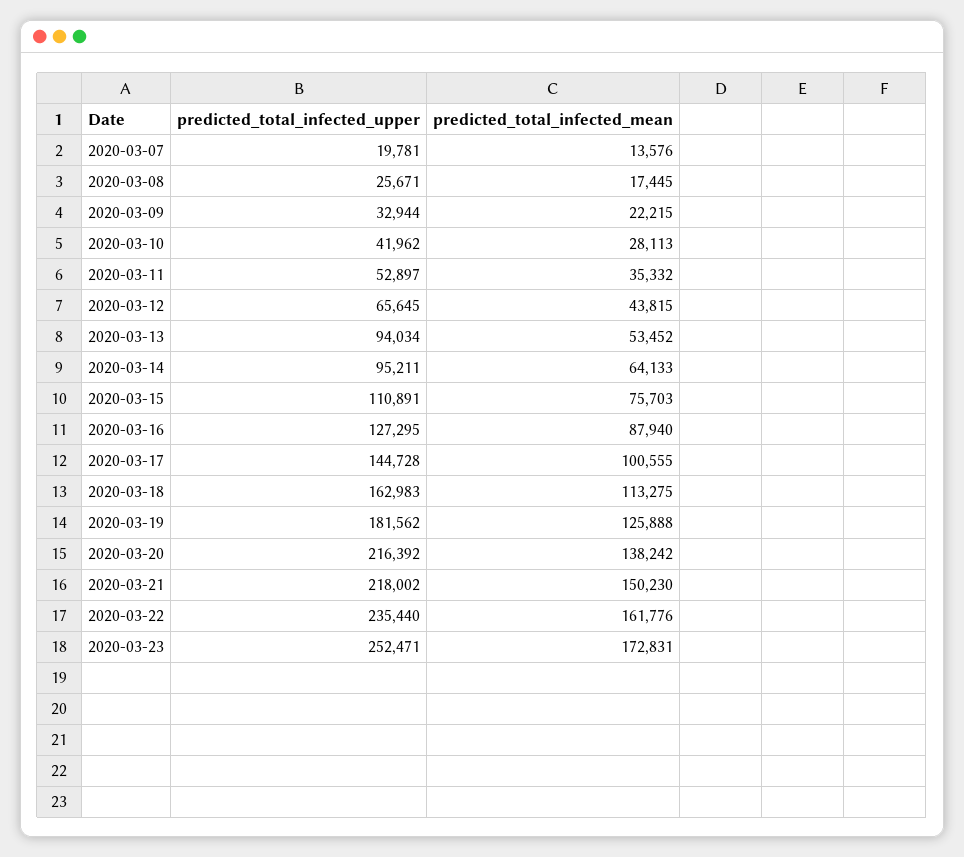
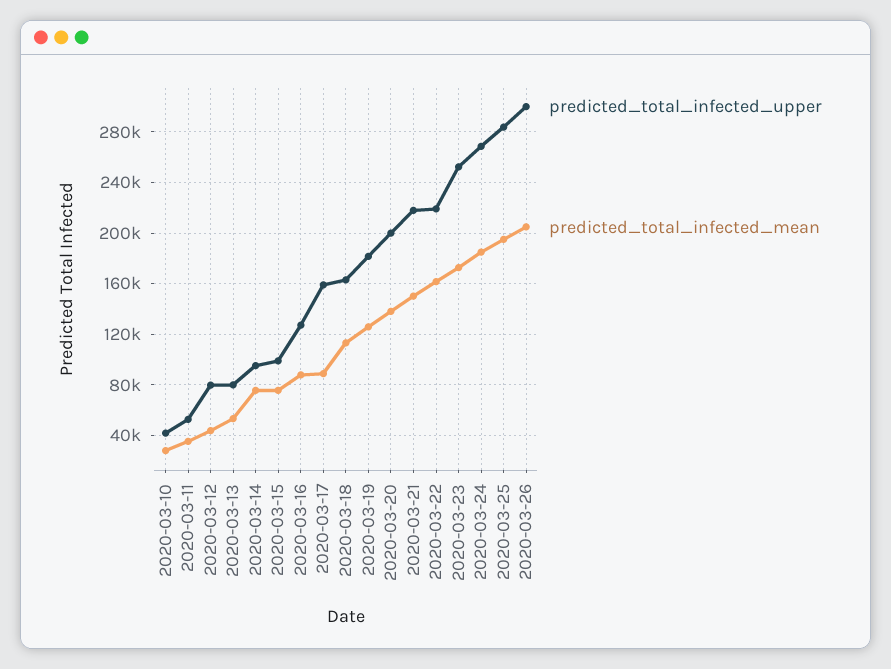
predicted_total_infected_upper, 2020-03-07: 19781 -> none
predicted_total_infected_mean, 2020-03-07: 13576 -> none
predicted_total_infected_upper, 2020-03-08: 25671 -> none
predicted_total_infected_mean, 2020-03-08: 17445 -> none
predicted_total_infected_upper, 2020-03-09: 32944 -> none
predicted_total_infected_mean, 2020-03-09: 22215 -> none
predicted_total_infected_upper, 2020-03-12: 65645 -> 80000
predicted_total_infected_upper, 2020-03-13: 94034 -> 80000
predicted_total_infected_mean, 2020-03-14: 64133 -> 75000
predicted_total_infected_upper, 2020-03-15: 110891 -> 100000
predicted_total_infected_upper, 2020-03-17: 144728 -> 160000
predicted_total_infected_mean, 2020-03-17: 100555 -> 90000
predicted_total_infected_upper, 2020-03-20: 216392 -> 200000
predicted_total_infected_upper, 2020-03-22: 235440 -> 220000
predicted_total_infected_upper, 2020-03-24: none -> 270000
predicted_total_infected_mean, 2020-03-24: none -> 185000
predicted_total_infected_upper, 2020-03-25: none -> 285000
predicted_total_infected_mean, 2020-03-25: none -> 195000
predicted_total_infected_upper, 2020-03-26: none -> 300000
predicted_total_infected_mean, 2020-03-26: none -> 205000

